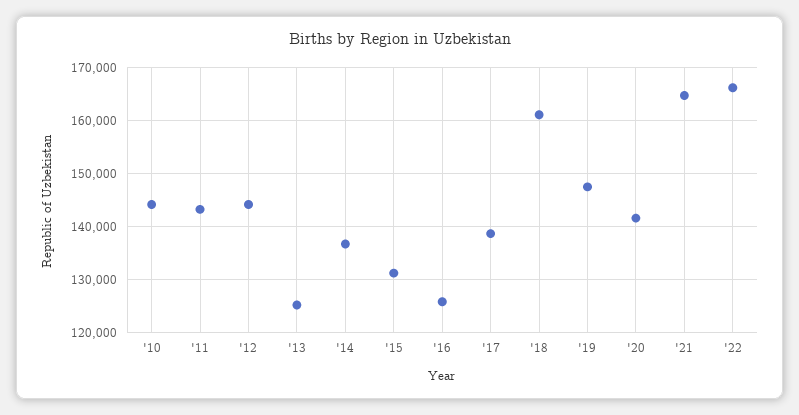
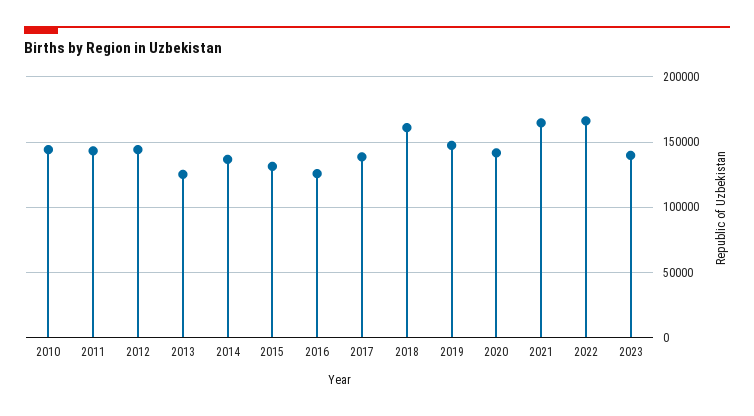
2023: none -> 140000

